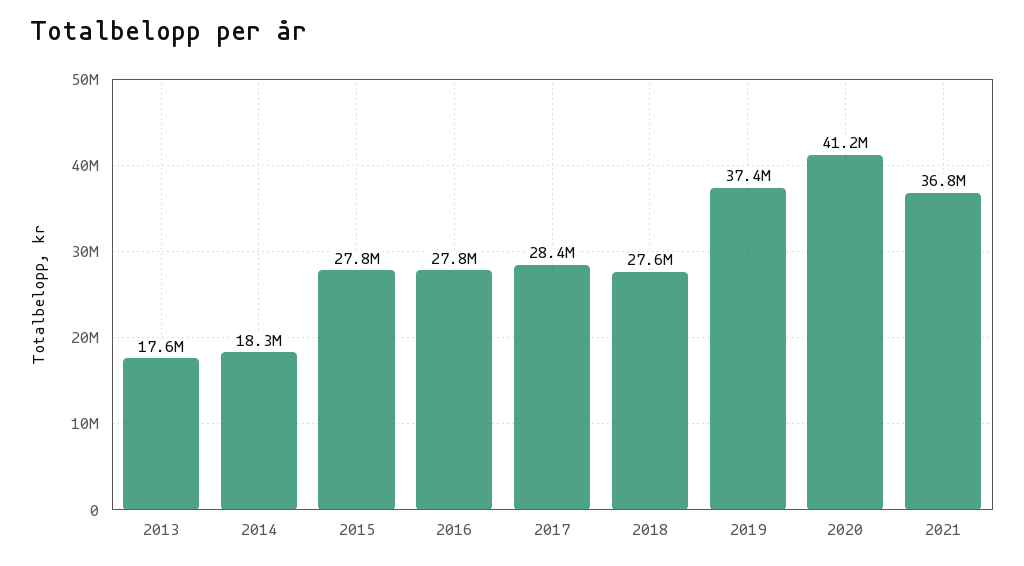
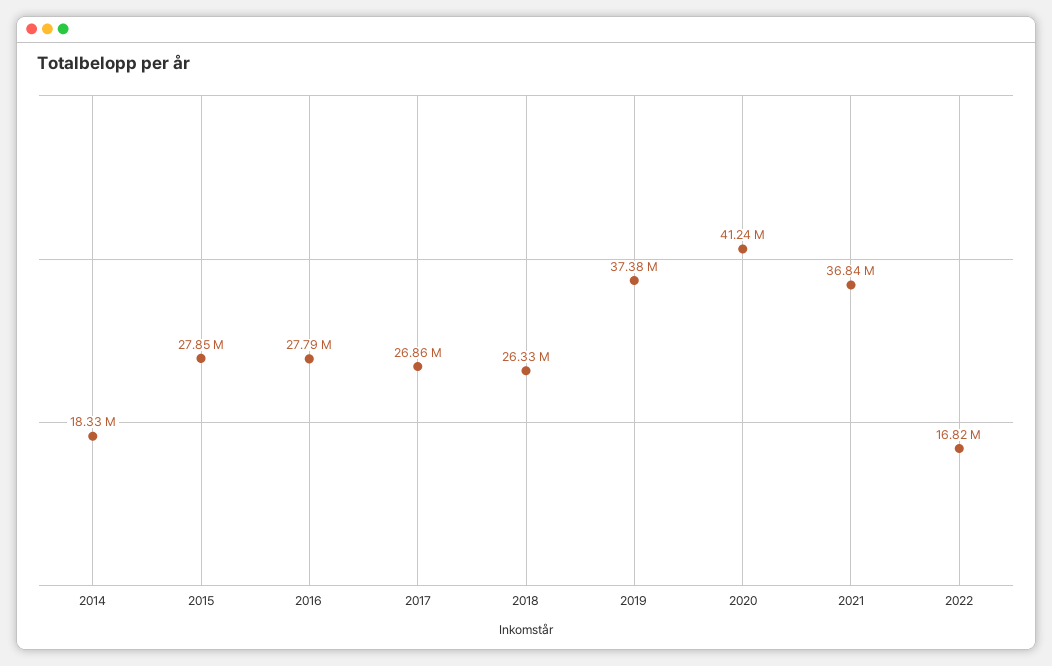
2013: 17600000 -> none
2017: 28400000 -> 26860000
2018: 27600000 -> 26330000
2022: none -> 16820000

